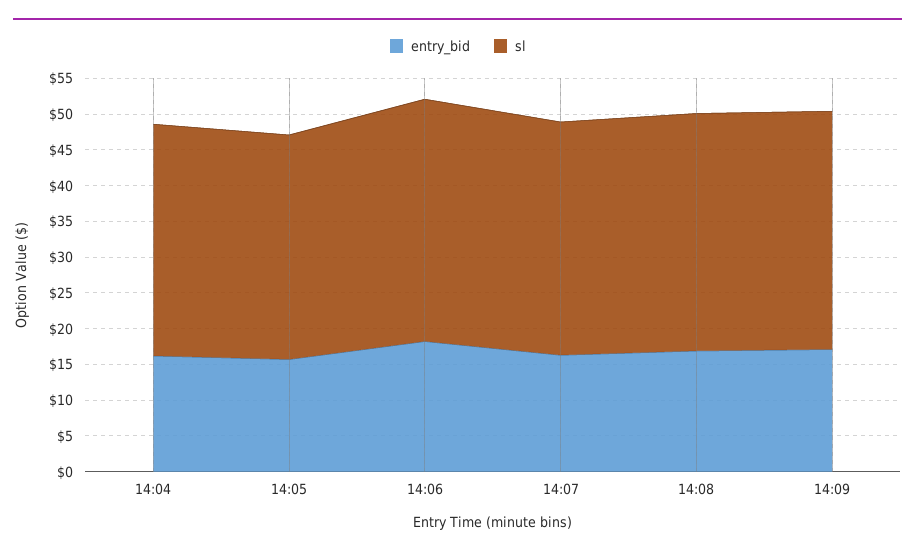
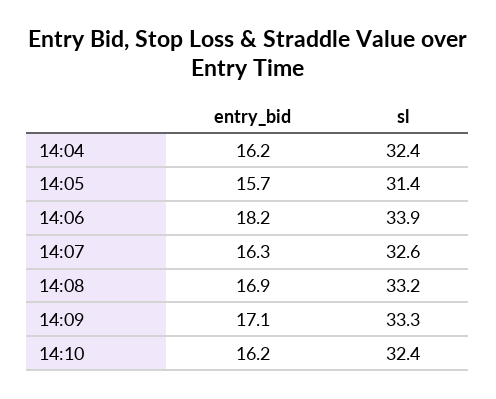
entry_bid, 14:10: none -> 16.2
sl, 14:10: none -> 32.4

